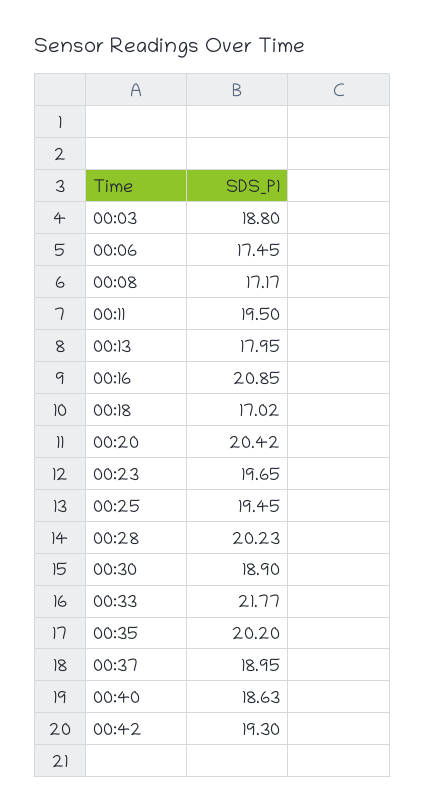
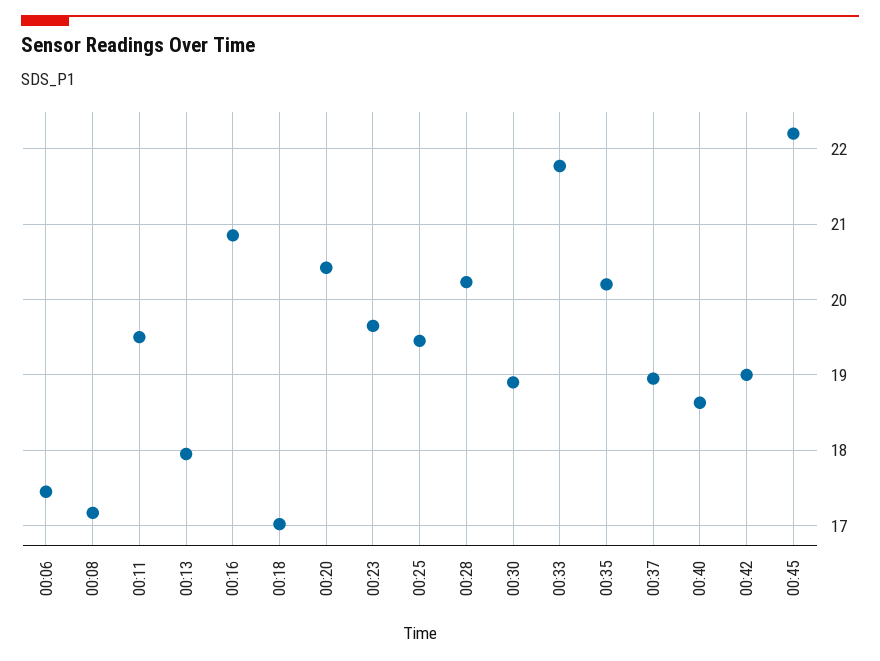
00:03: 18.8 -> none
00:42: 19.3 -> 19
00:45: none -> 22.2

